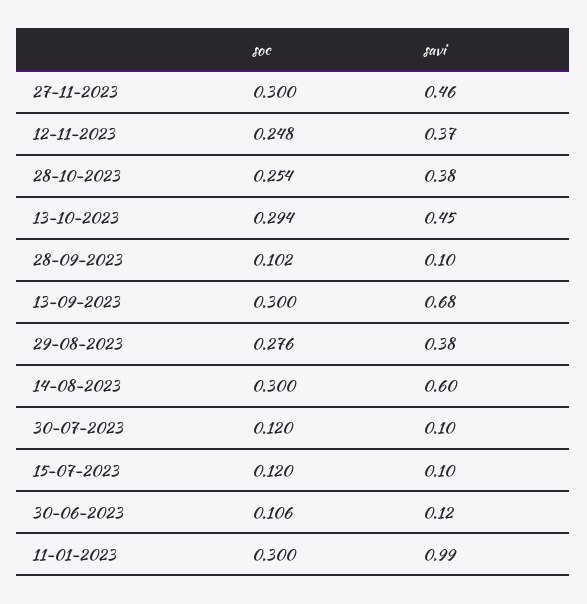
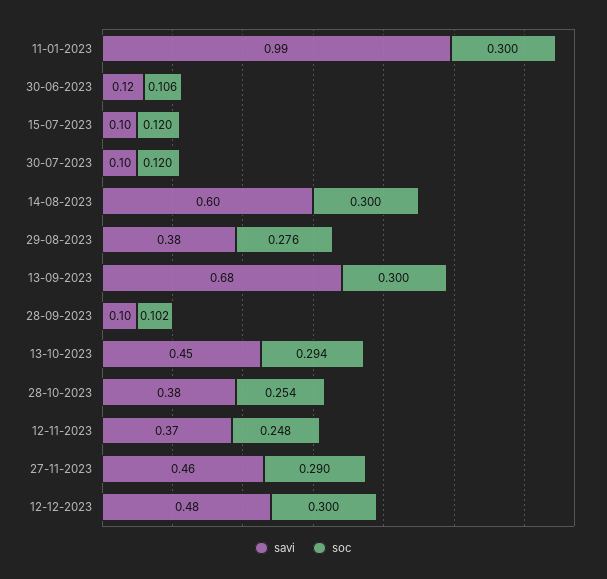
soc, 27-11-2023: 0.3 -> 0.29
savi, 12-12-2023: none -> 0.48
soc, 12-12-2023: none -> 0.3

